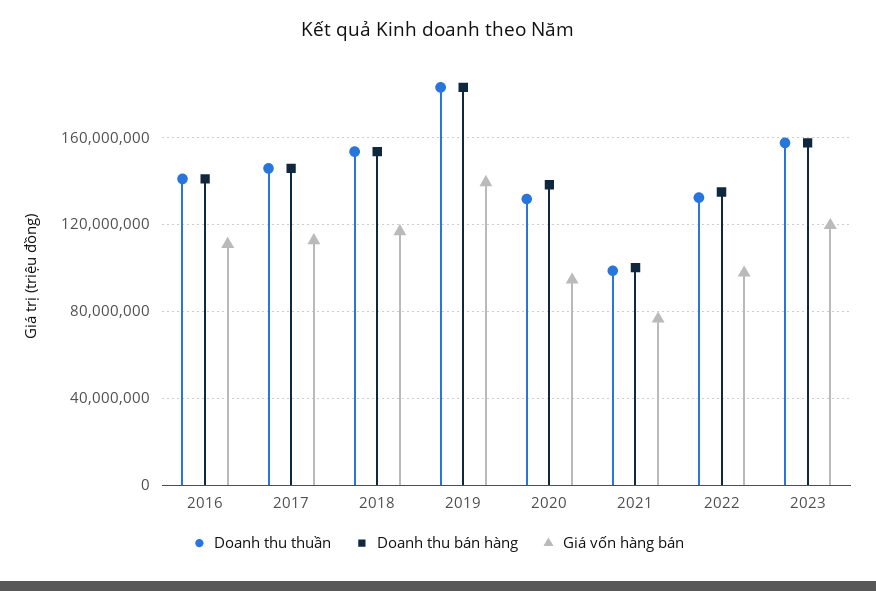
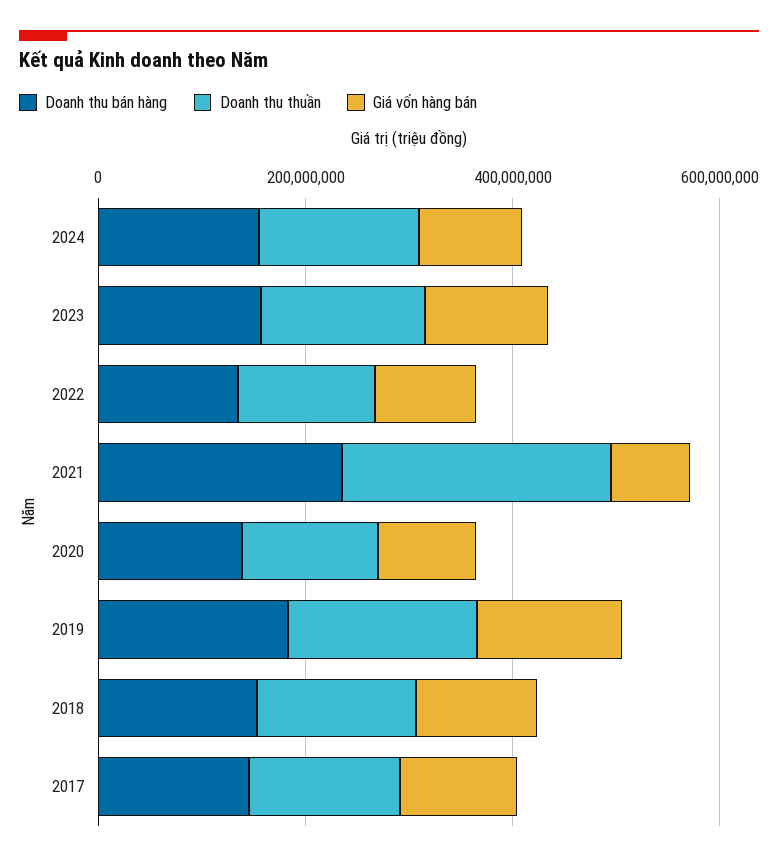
Doanh thu thuần, 2016: 140000000 -> none
Doanh thu bán hàng, 2016: 140000000 -> none
Giá vốn hàng bán, 2016: 110000000 -> none
Doanh thu thuần, 2021: 100000000 -> 250000000
Doanh thu bán hàng, 2021: 100000000 -> 250000000
Doanh thu bán hàng, 2024: none -> 150000000
Doanh thu thuần, 2024: none -> 150000000
Giá vốn hàng bán, 2024: none -> 100000000

